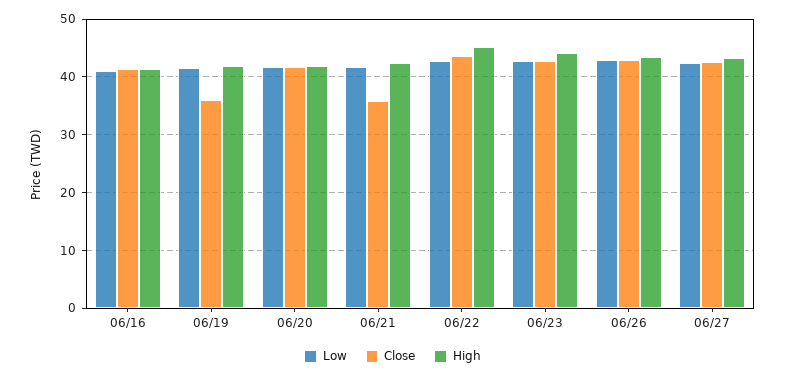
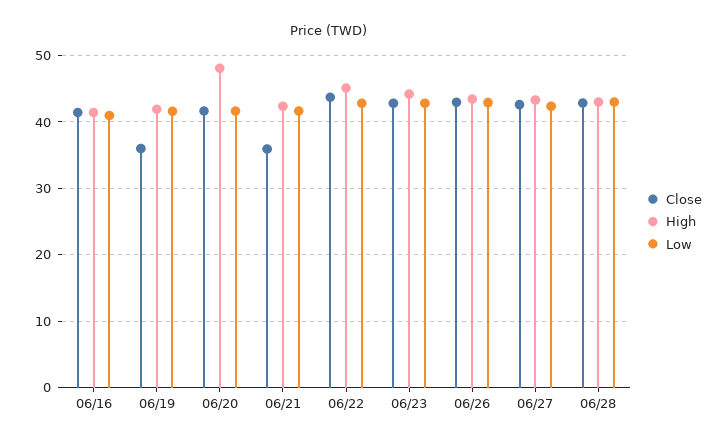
High, 06/20: 42 -> 48
Close, 06/28: none -> 43
High, 06/28: none -> 43
Low, 06/28: none -> 43

